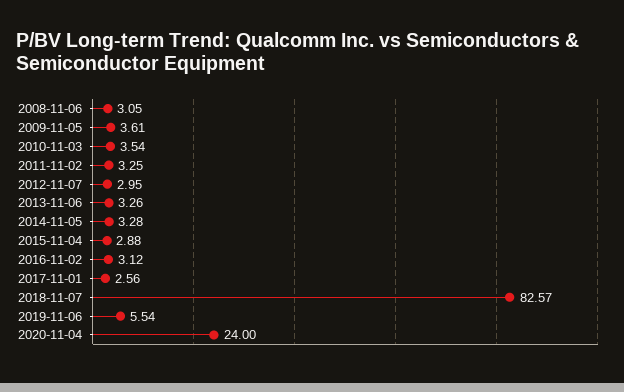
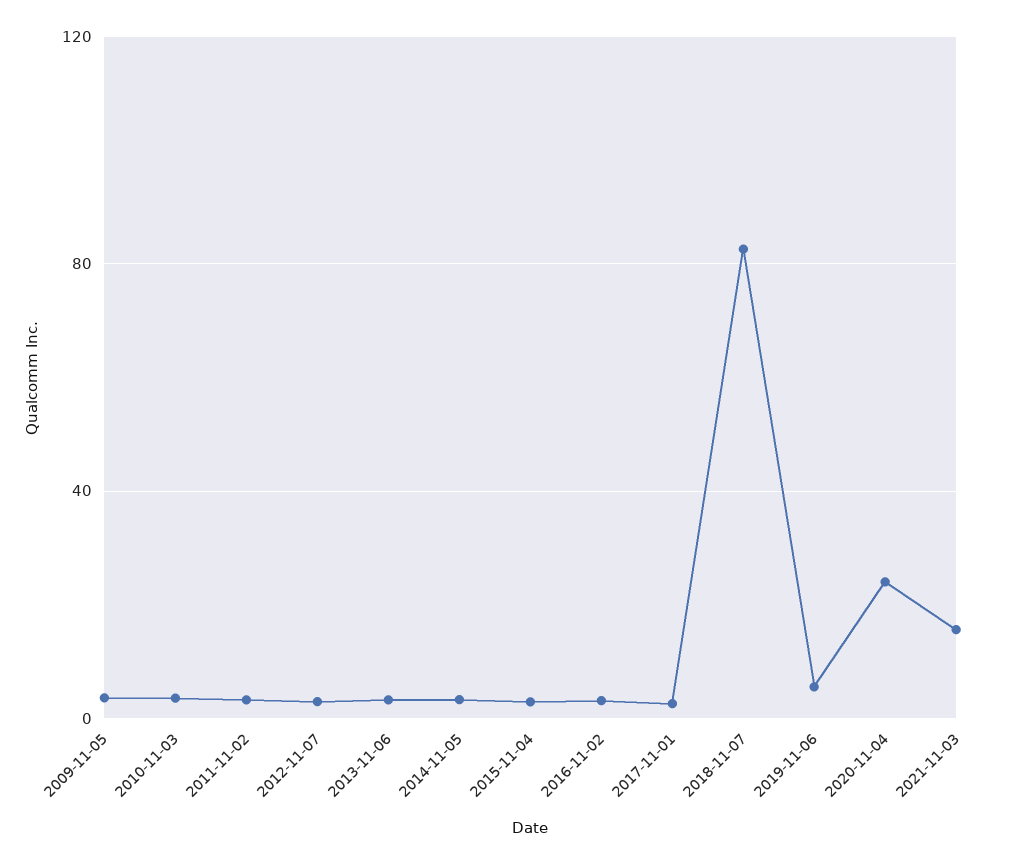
2008-11-06: 3.05 -> none
2021-11-03: none -> 15

